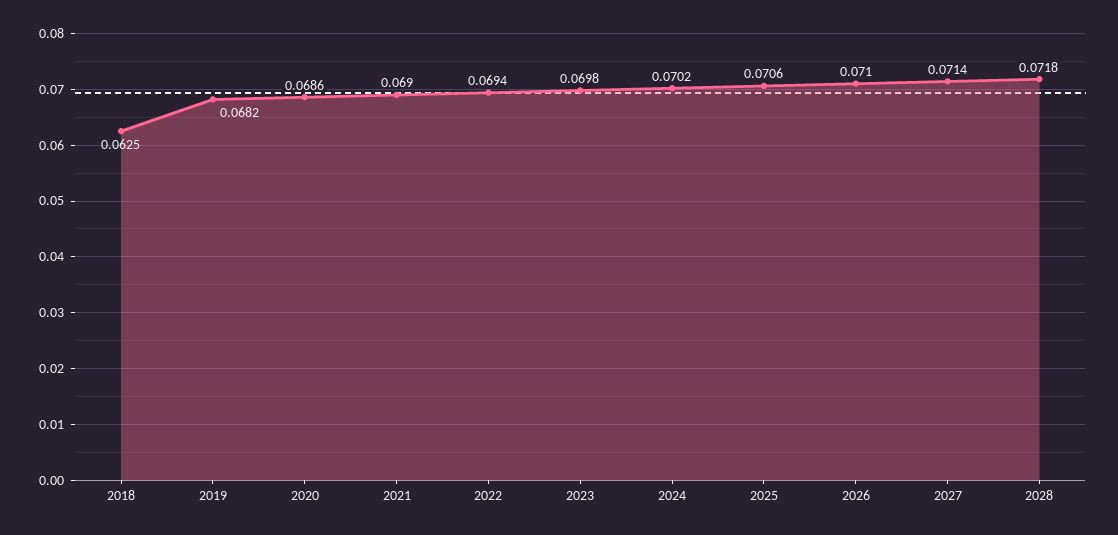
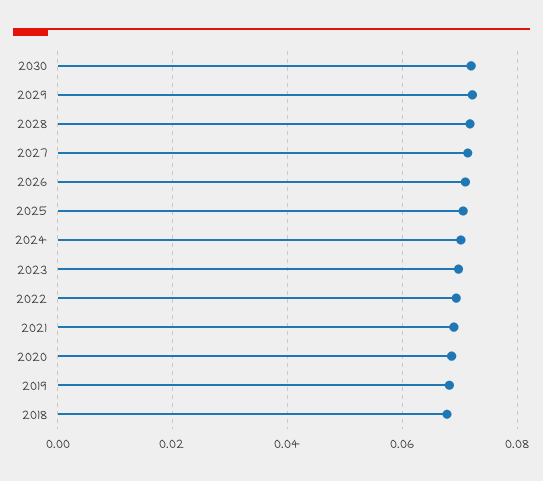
2018: 0.0625 -> 0.068
2030: none -> 0.072
2029: none -> 0.072

